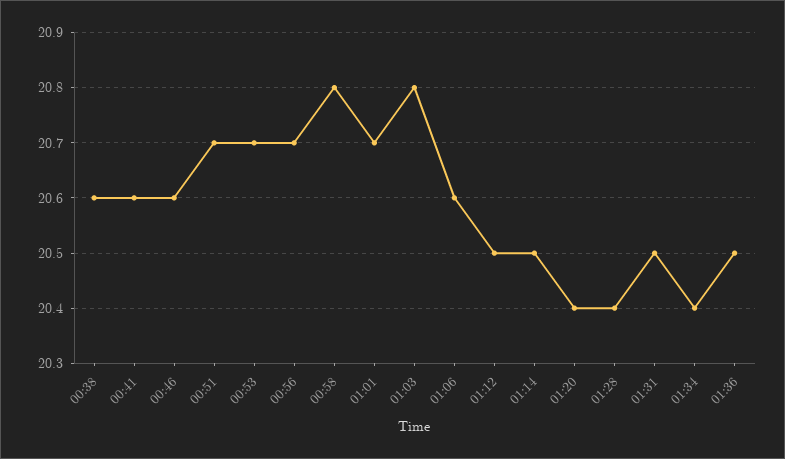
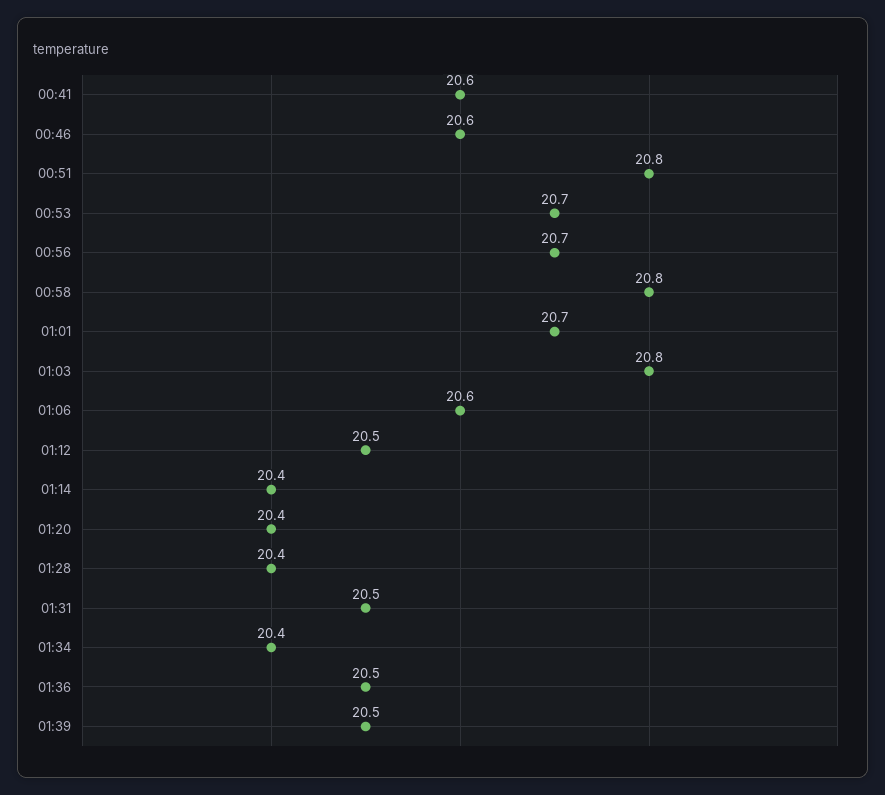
00:38: 20.6 -> none
00:51: 20.7 -> 20.8
01:14: 20.5 -> 20.4
01:39: none -> 20.5

